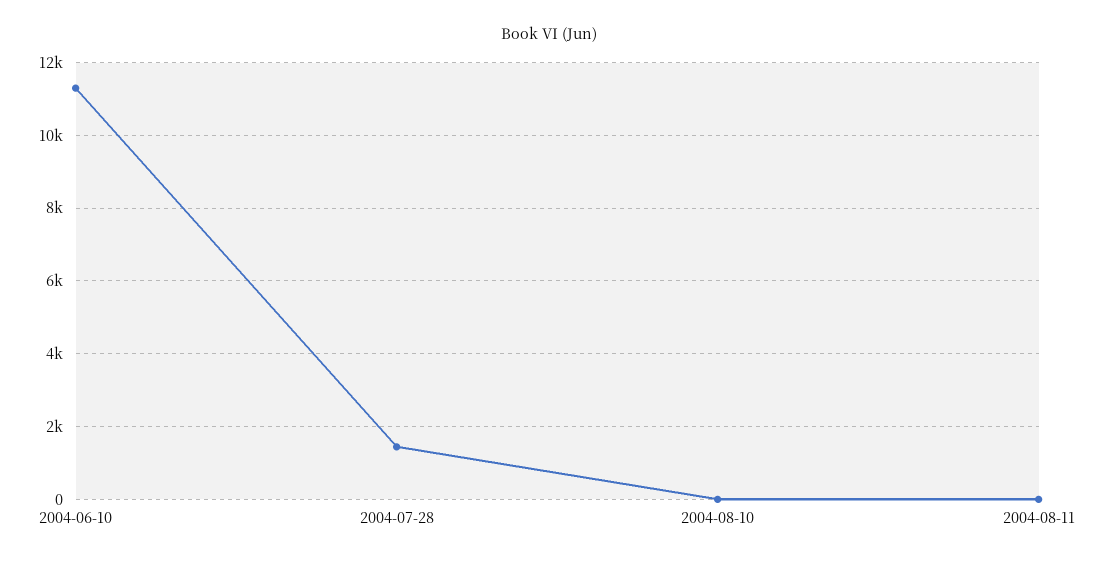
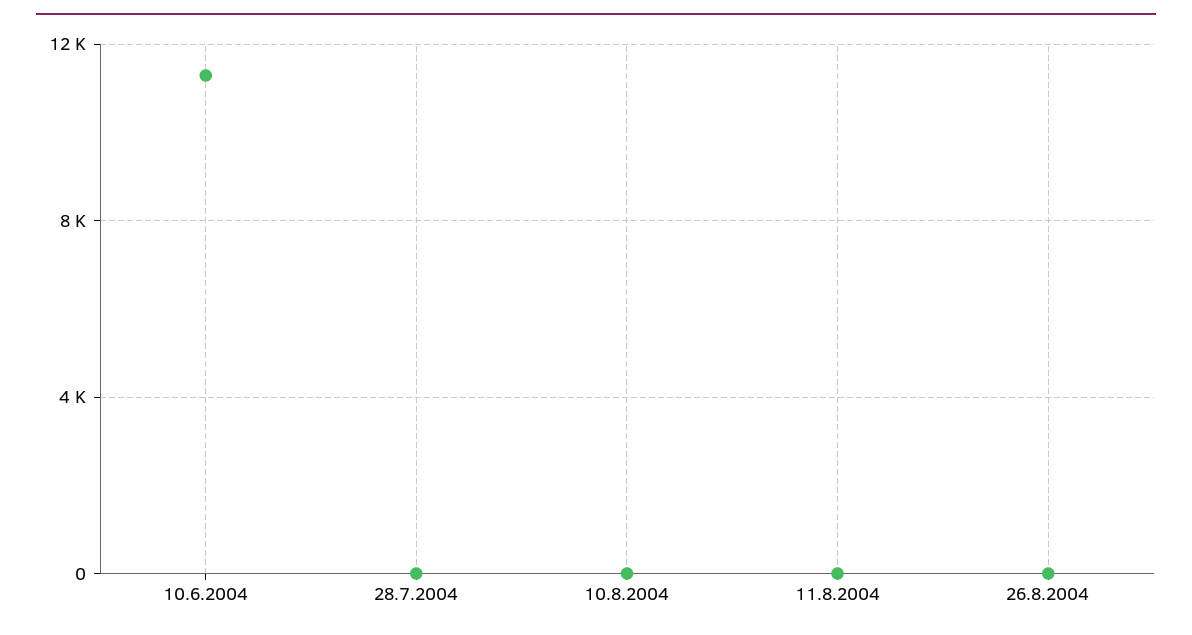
2004-07-28: 1400 -> 0
26.8.2004: none -> 0

